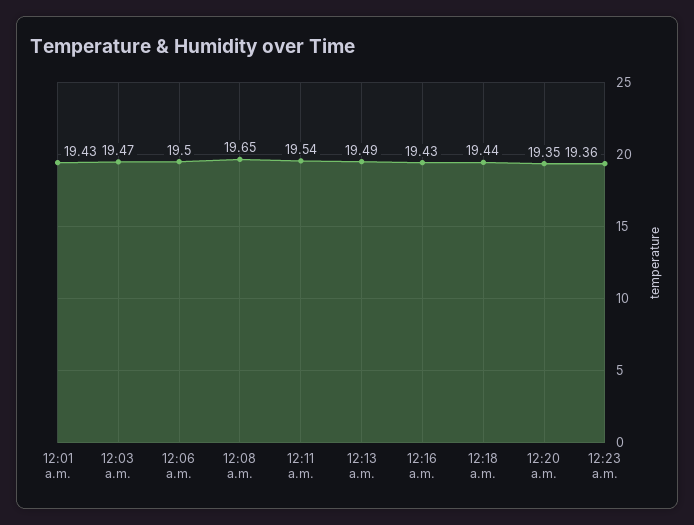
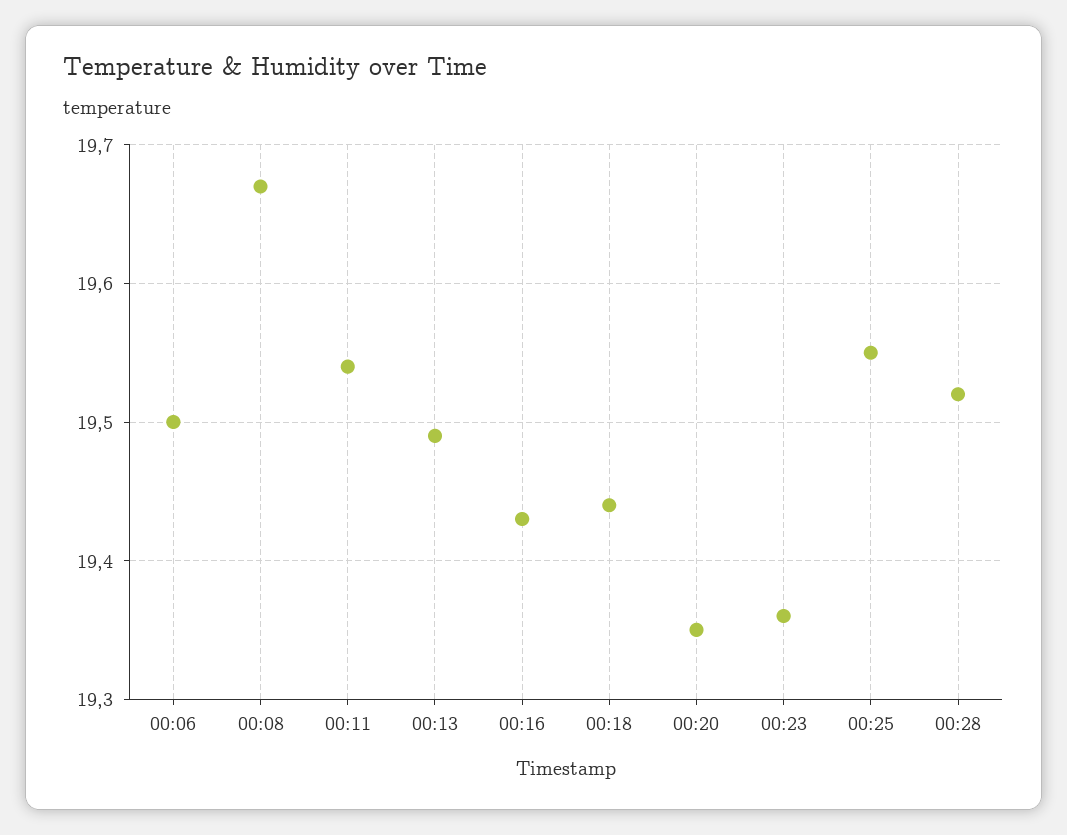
12:01 a.m.: 19.43 -> none
12:03 a.m.: 19.47 -> none
12:08 a.m.: 19.65 -> 19.67
00:25: none -> 19.55
00:28: none -> 19.52

